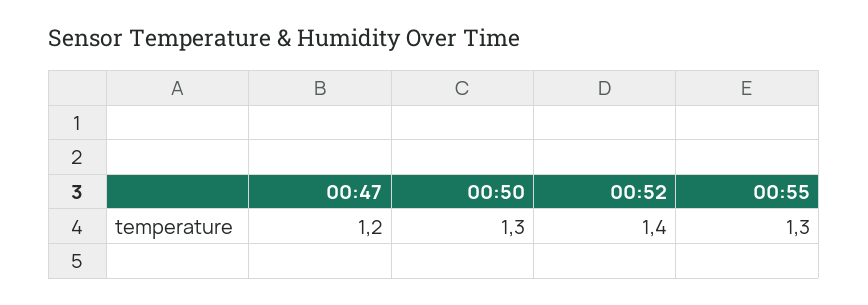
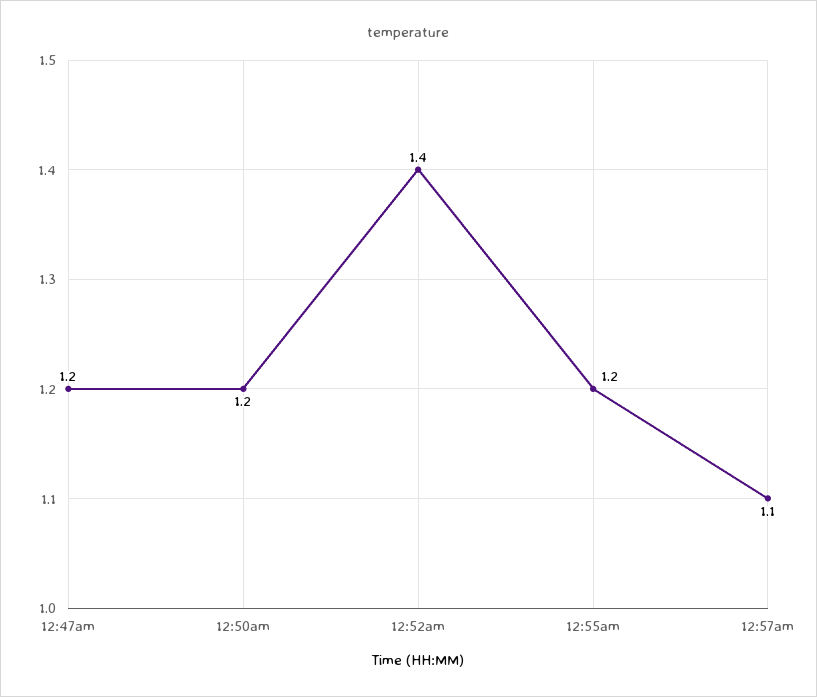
00:50: 1.3 -> 1.2
00:55: 1.3 -> 1.2
12:57am: none -> 1.1

